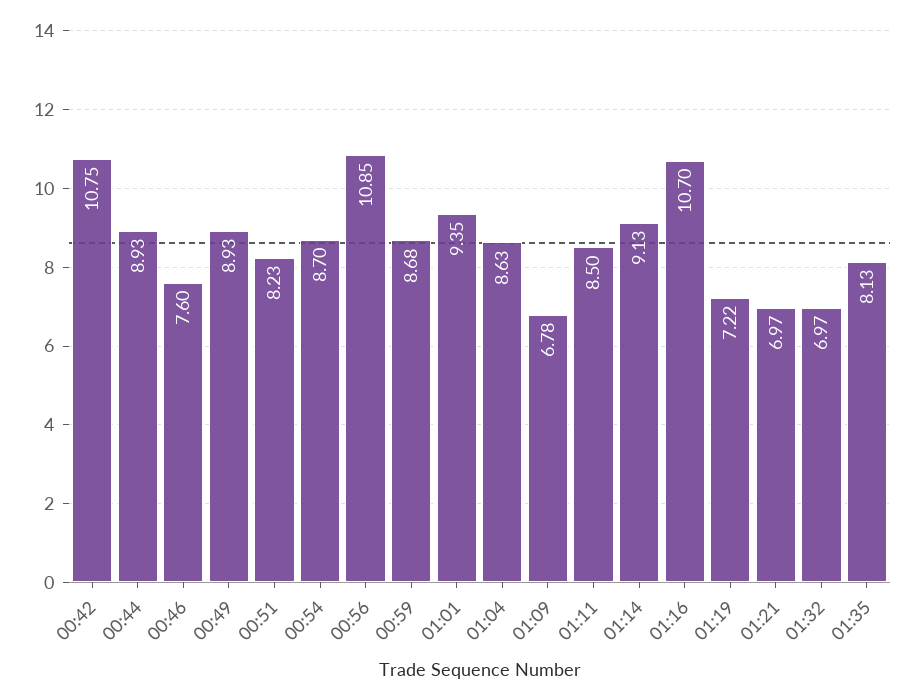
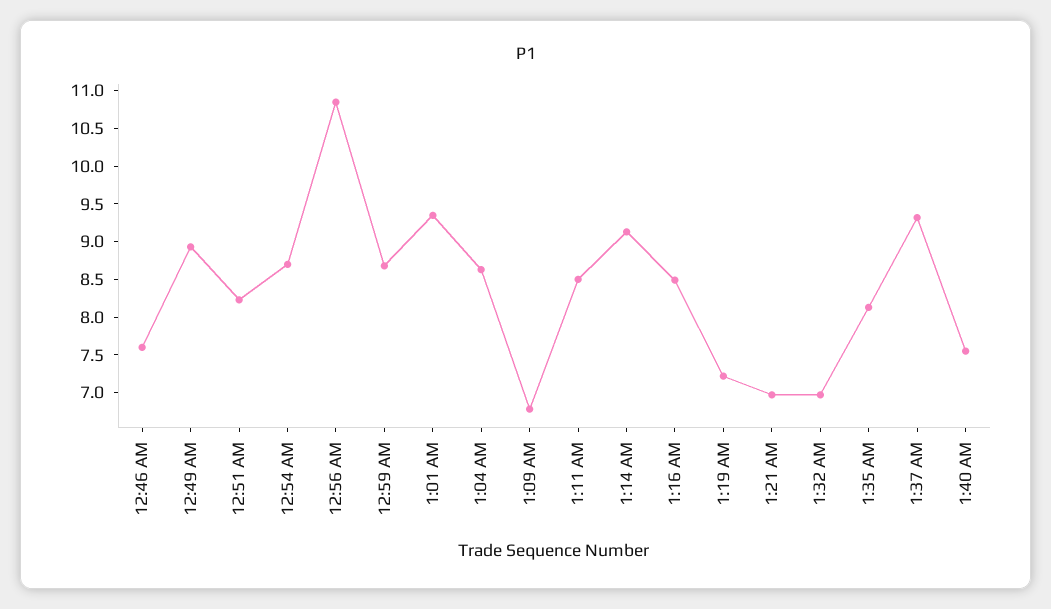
00:42: 10.75 -> none
00:44: 8.93 -> none
01:16: 10.7 -> 8.5
1:37 AM: none -> 9.25
1:40 AM: none -> 7.5

